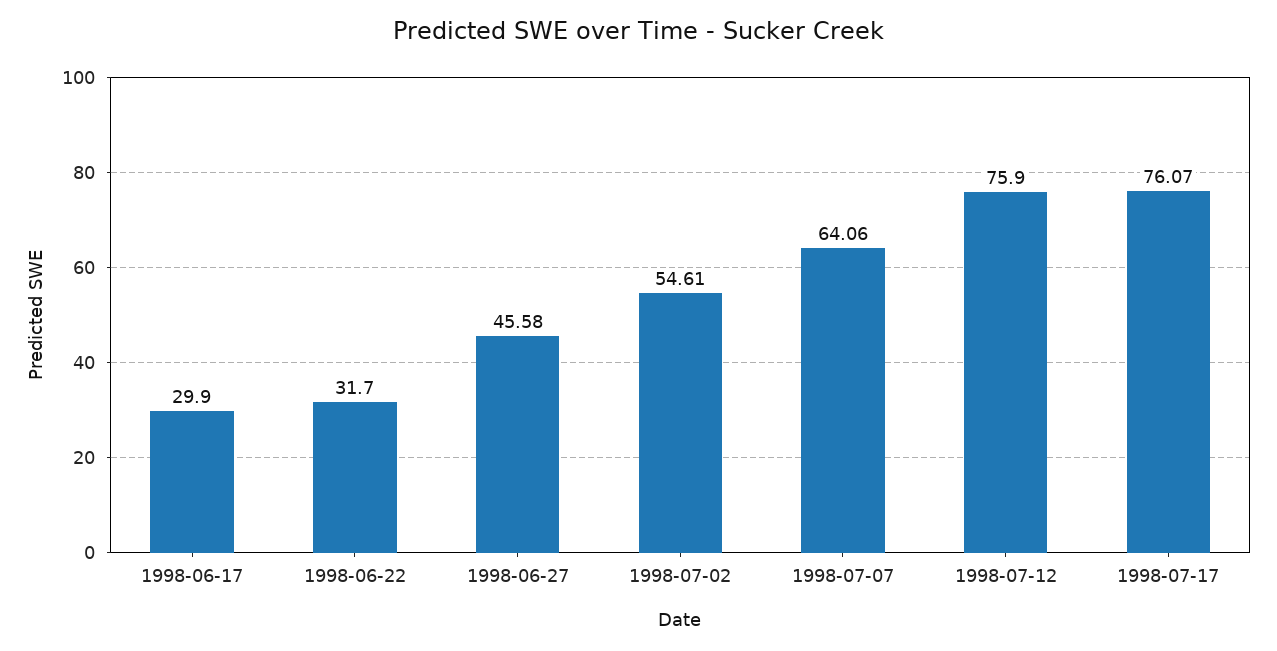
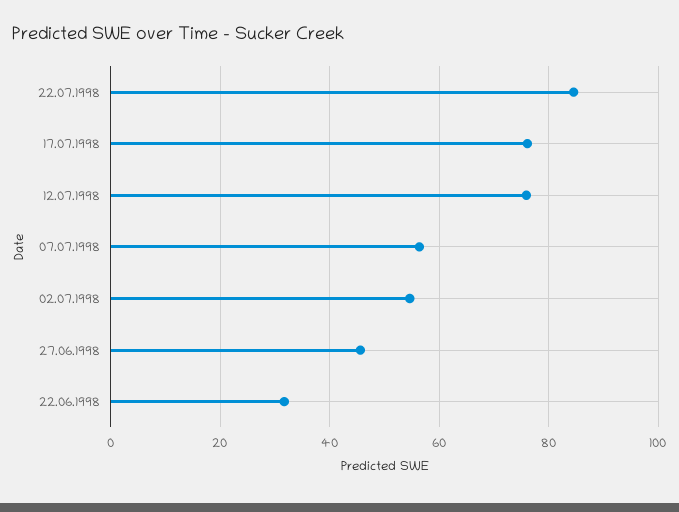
1998-06-17: 29.9 -> none
1998-07-07: 64.06 -> 56
22.07.1998: none -> 84

